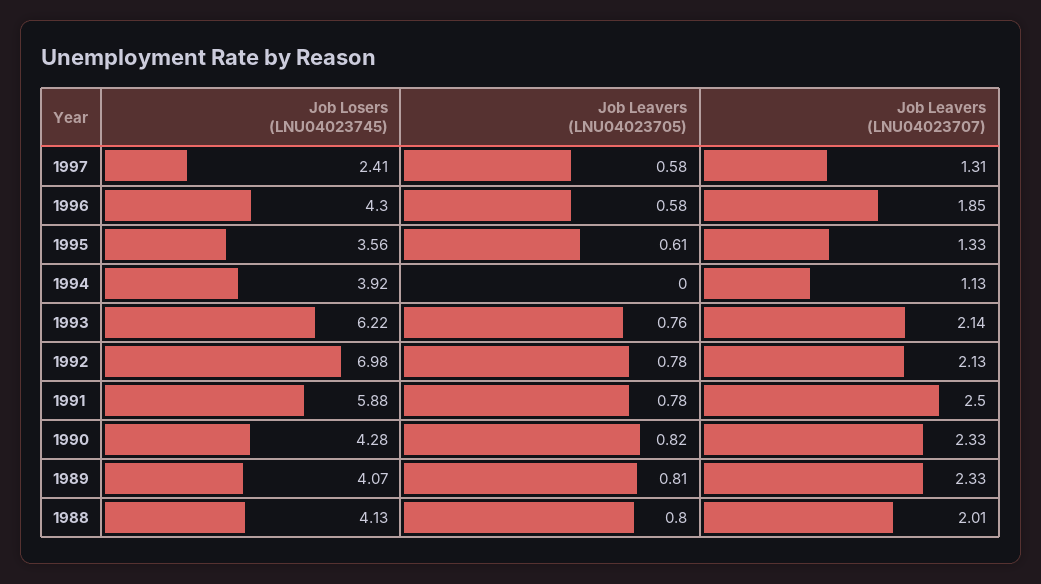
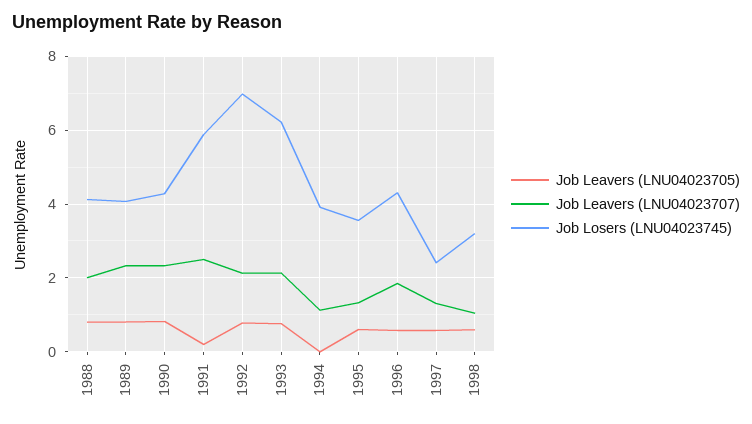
Job Leavers (LNU04023705), 1991: 0.78 -> 0.2
Job Leavers (LNU04023705), 1998: none -> 0.6
Job Leavers (LNU04023707), 1998: none -> 1
Job Losers (LNU04023745), 1998: none -> 3.2

